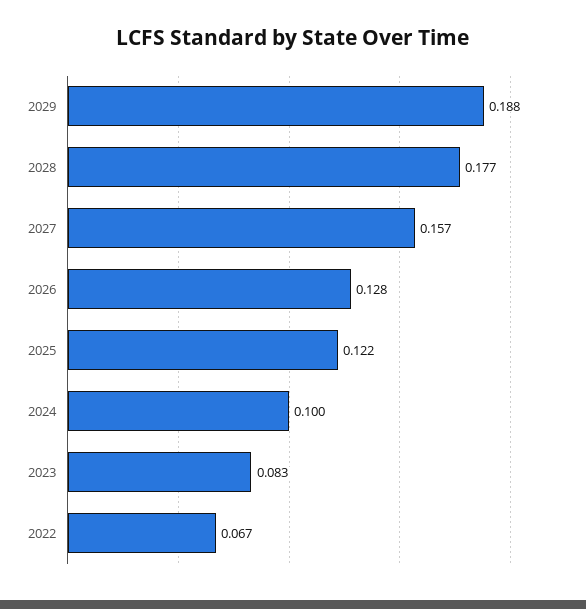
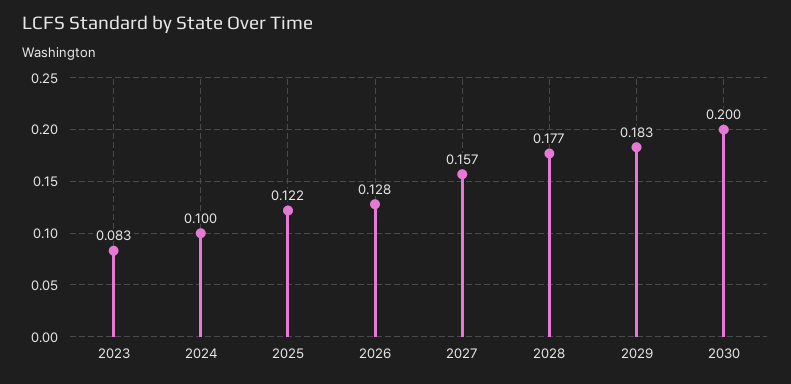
2029: 0.188 -> 0.183
2022: 0.067 -> none
2030: none -> 0.2

